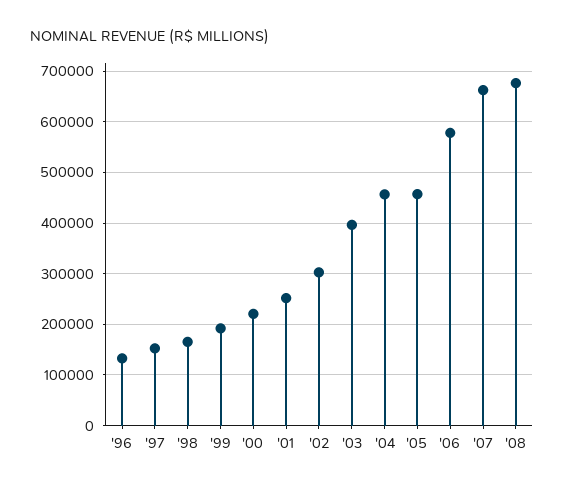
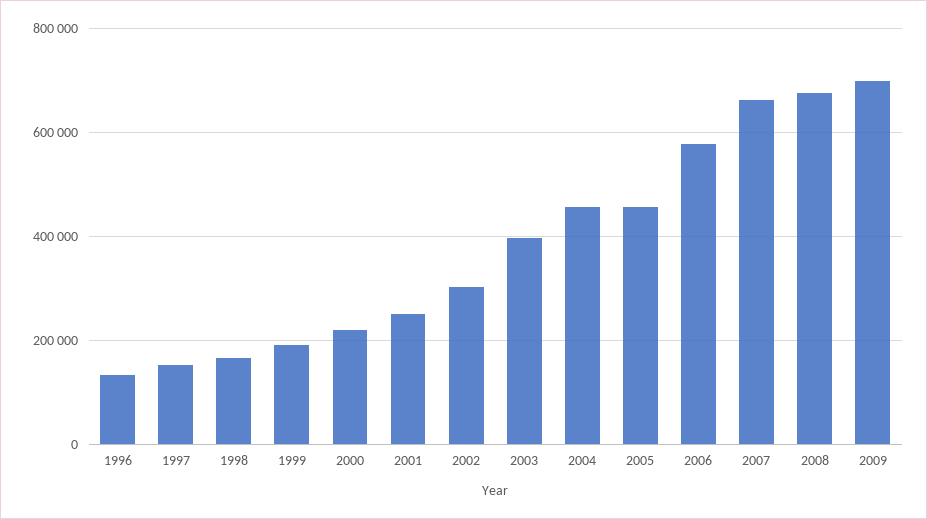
2009: none -> 700000

